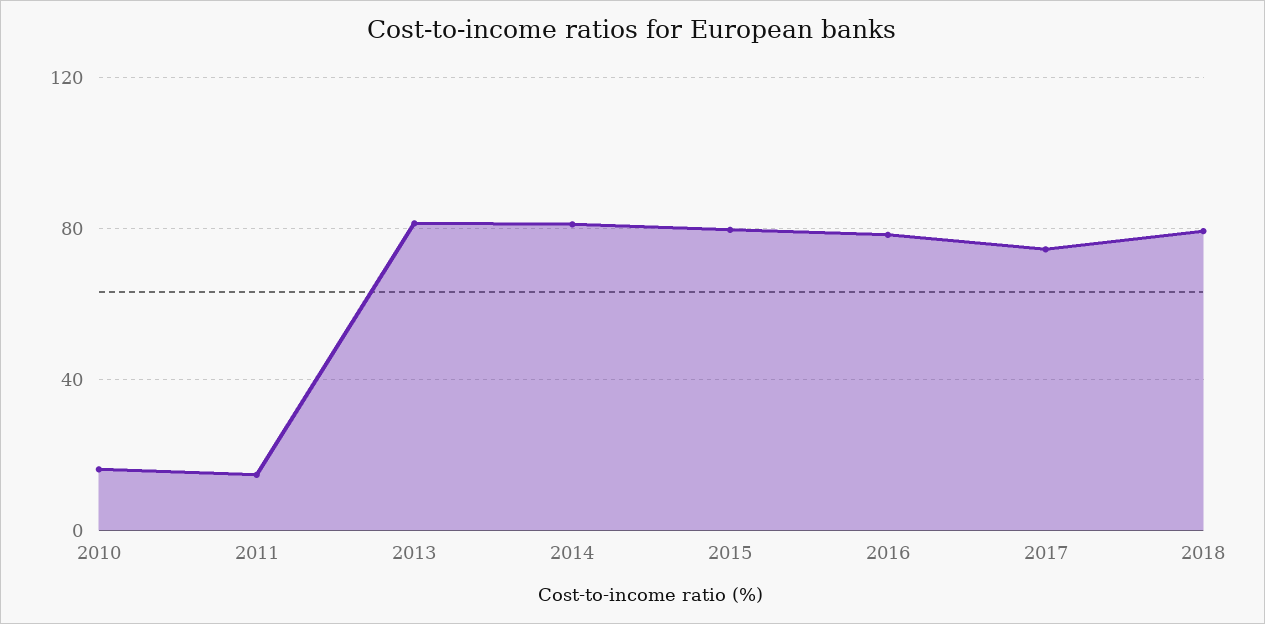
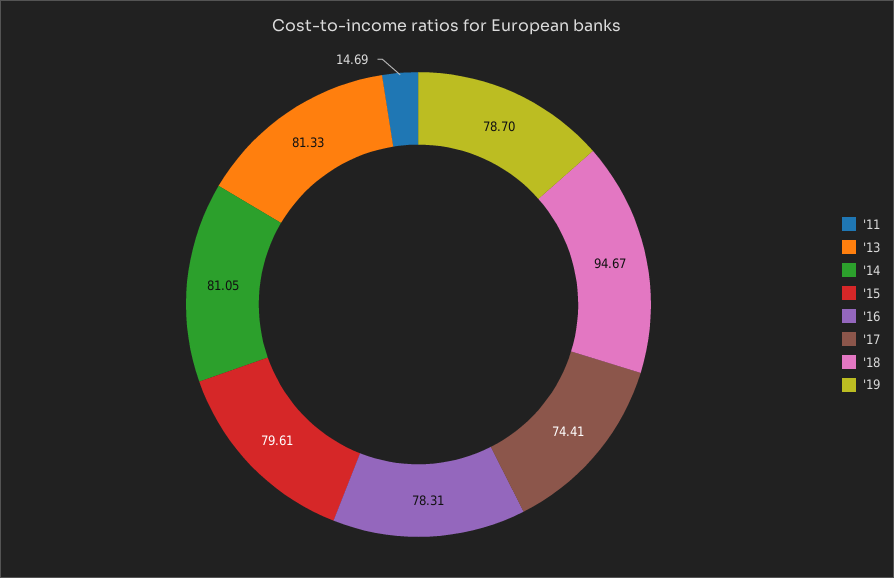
2010: 15 -> none
2018: 80 -> 94.67
'19: none -> 78.7

